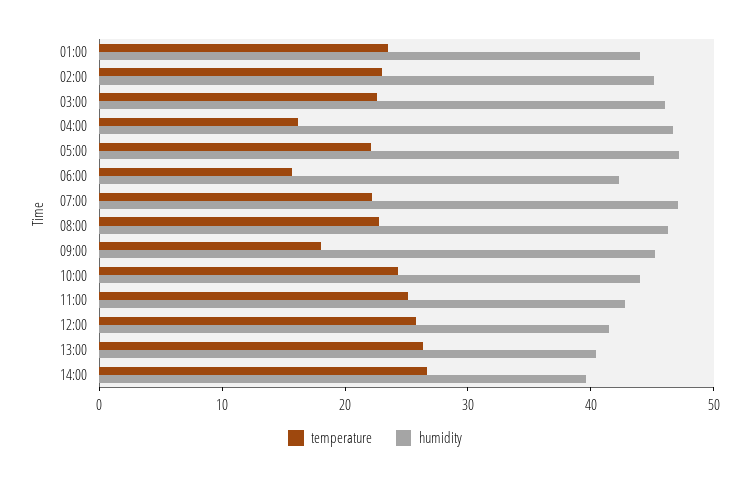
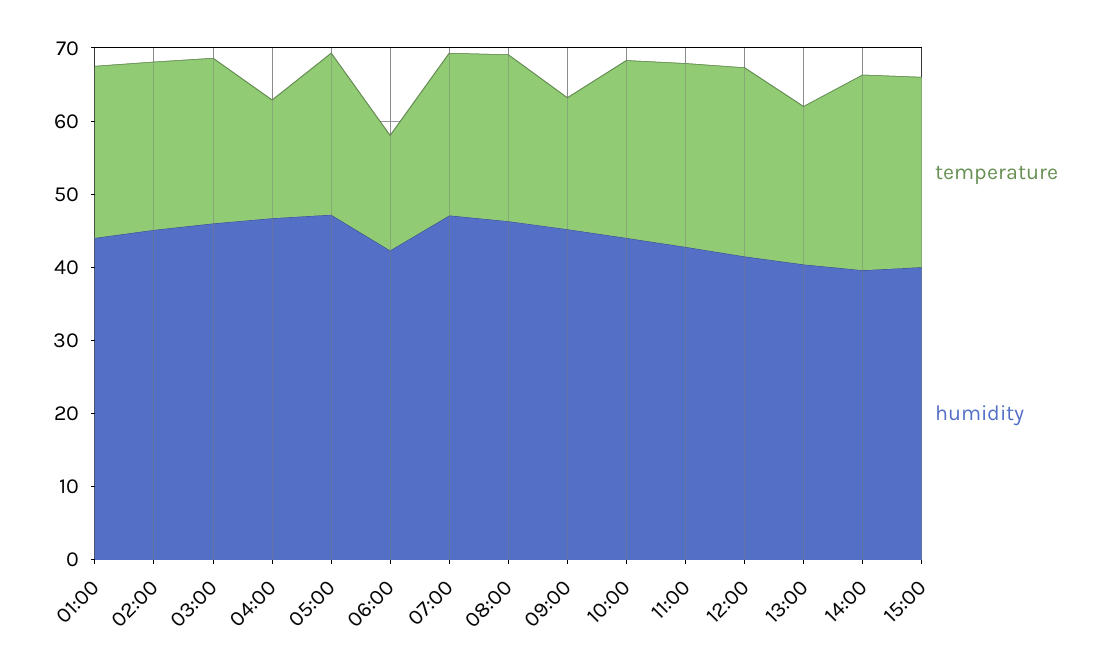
temperature, 13:00: 26 -> 22
temperature, 15:00: none -> 26
humidity, 15:00: none -> 40

